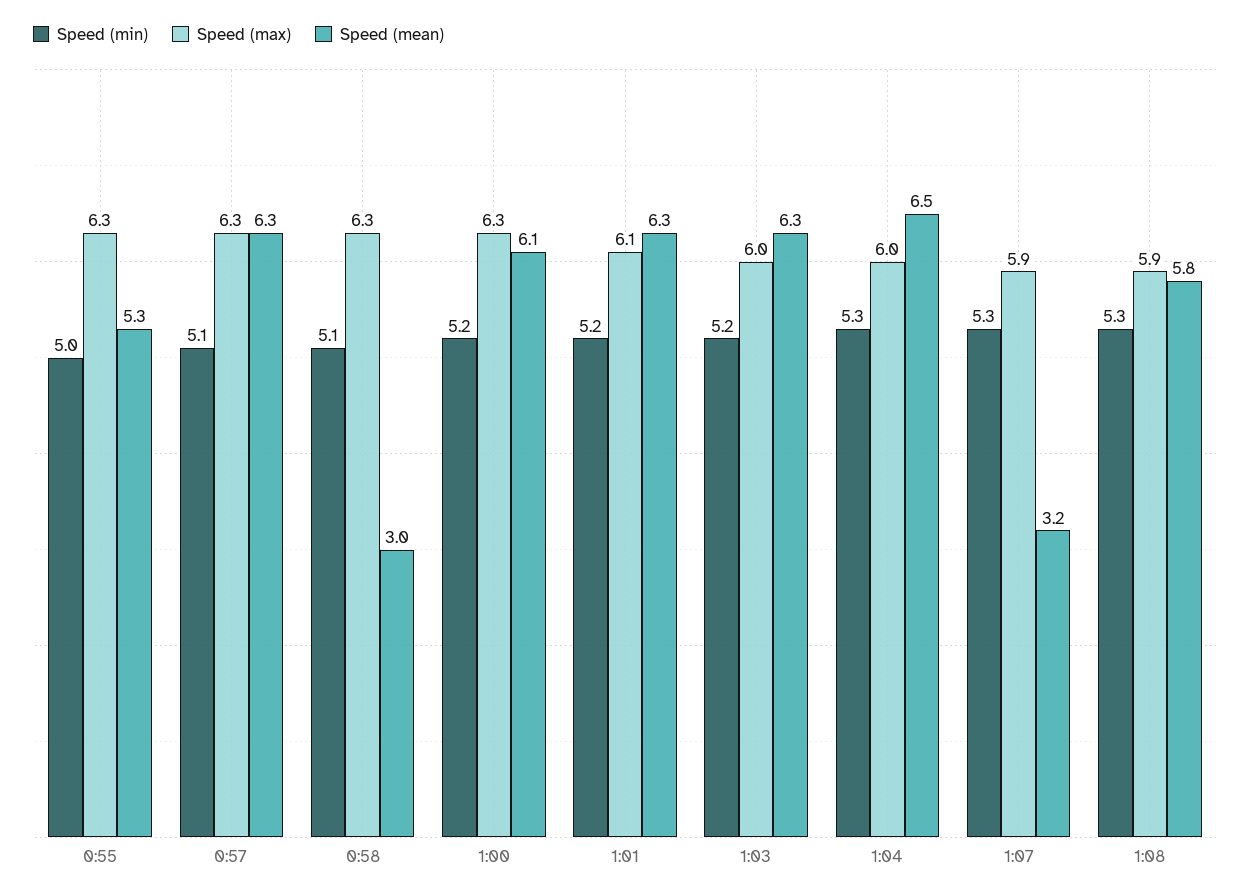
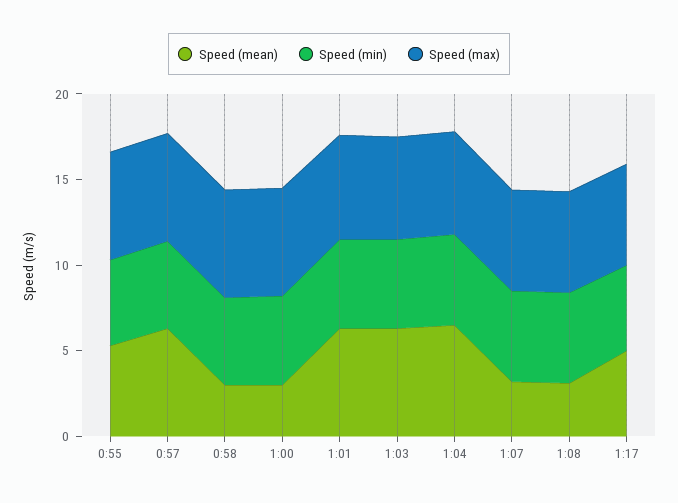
Speed (mean), 1:00: 6.1 -> 3
Speed (mean), 1:08: 5.8 -> 3
Speed (mean), 1:17: none -> 5
Speed (min), 1:17: none -> 5
Speed (max), 1:17: none -> 6

